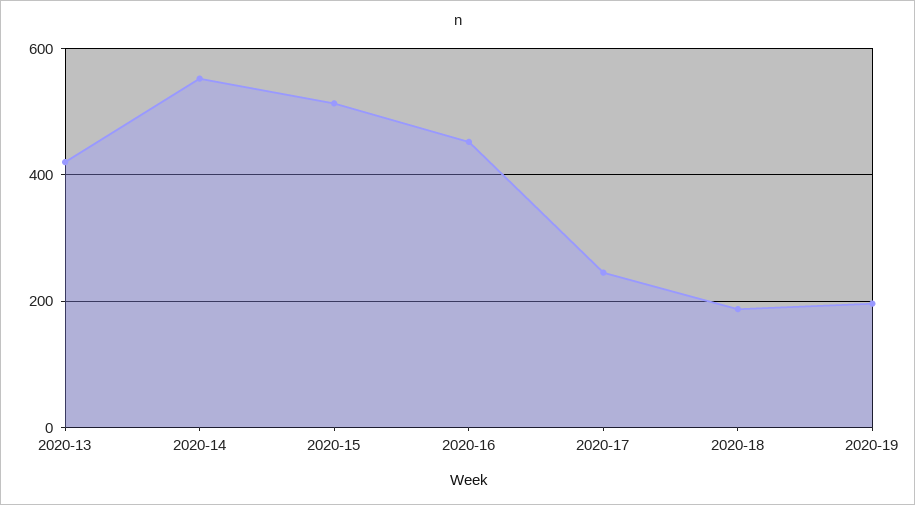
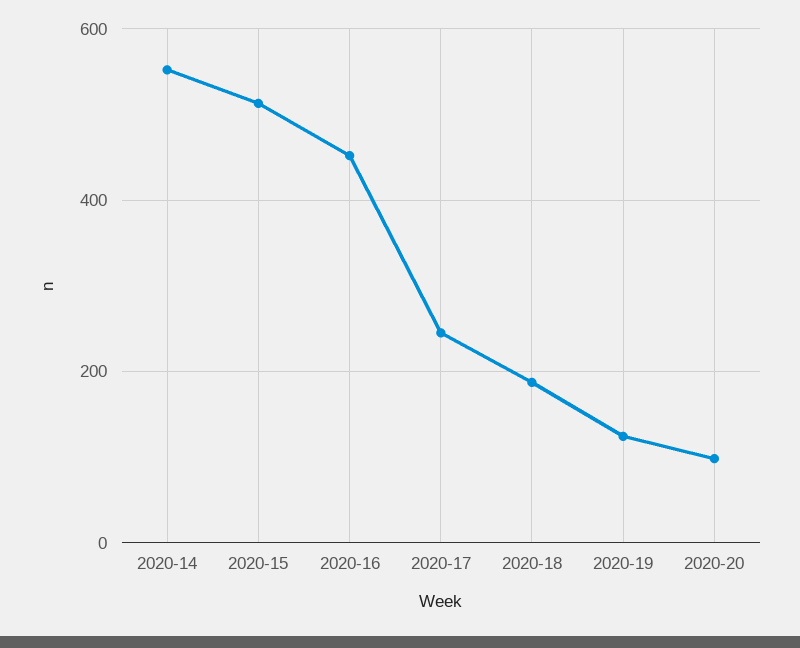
2020-13: 420 -> none
2020-19: 200 -> 120
2020-20: none -> 100

